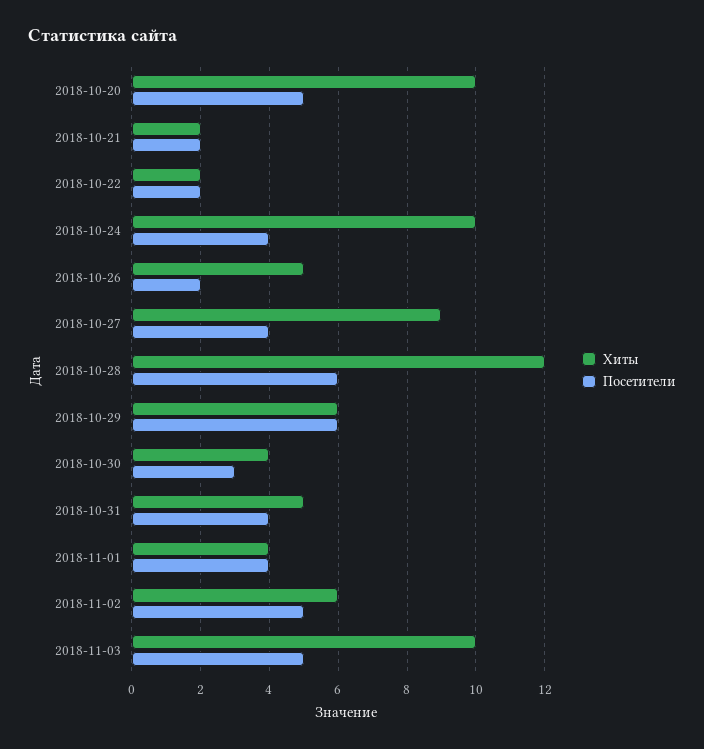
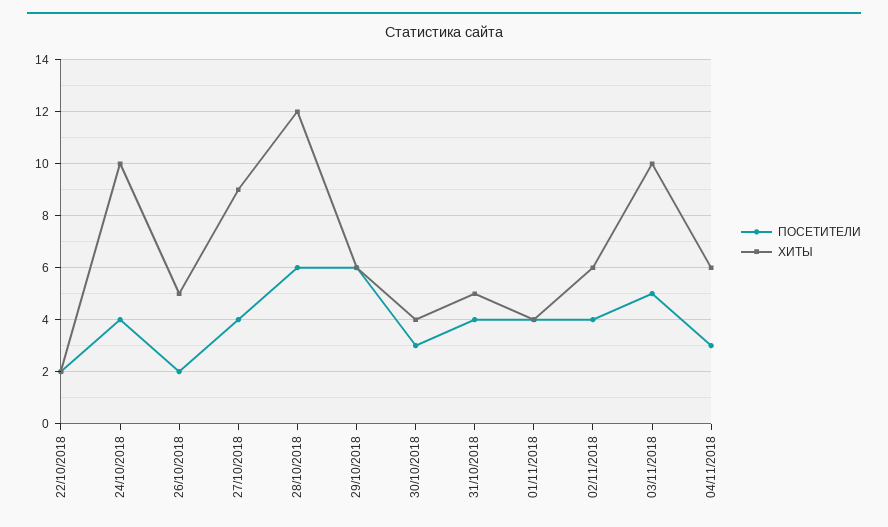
Хиты, 2018-10-20: 10 -> none
Посетители, 2018-10-20: 5 -> none
Хиты, 2018-10-21: 2 -> none
Посетители, 2018-10-21: 2 -> none
Посетители, 2018-11-02: 5 -> 4
Посетители, 04/11/2018: none -> 3
Хиты, 04/11/2018: none -> 6

